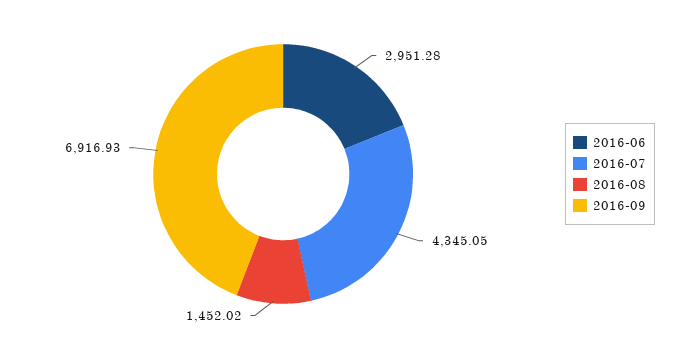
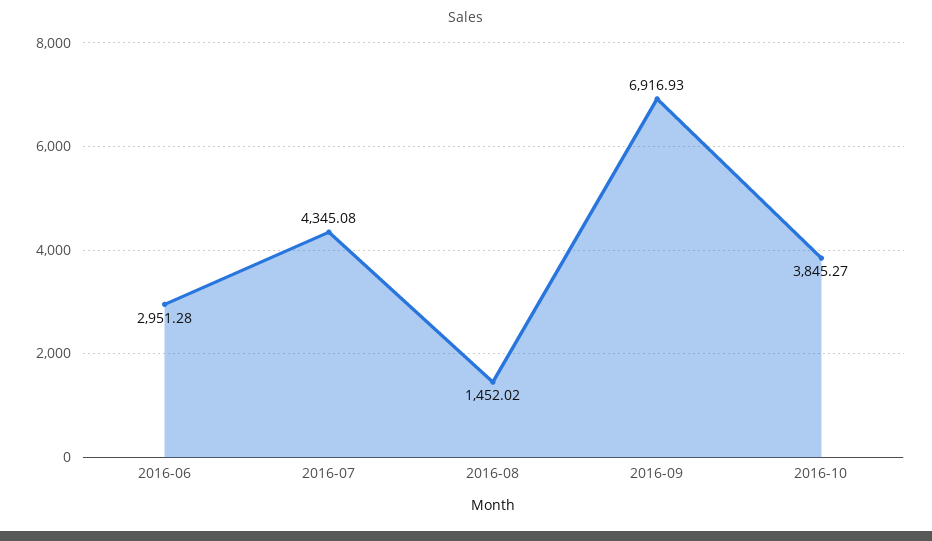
2016-07: 4345.05 -> 4345.08
2016-10: none -> 3845.27

